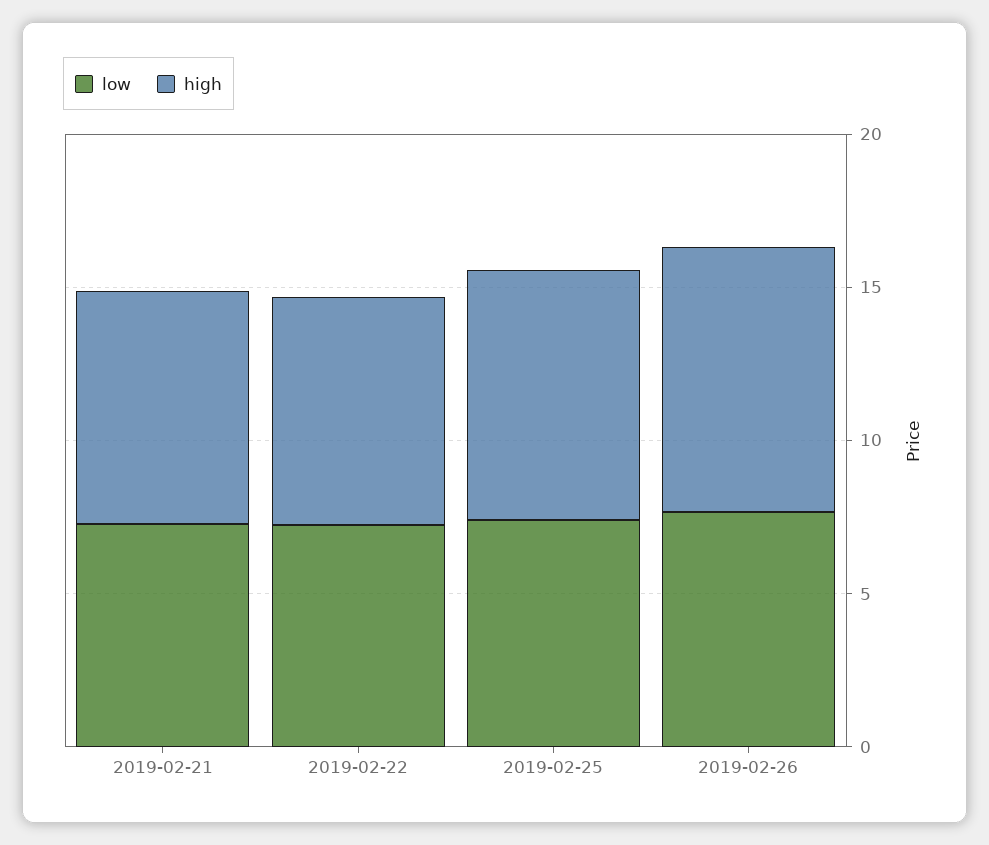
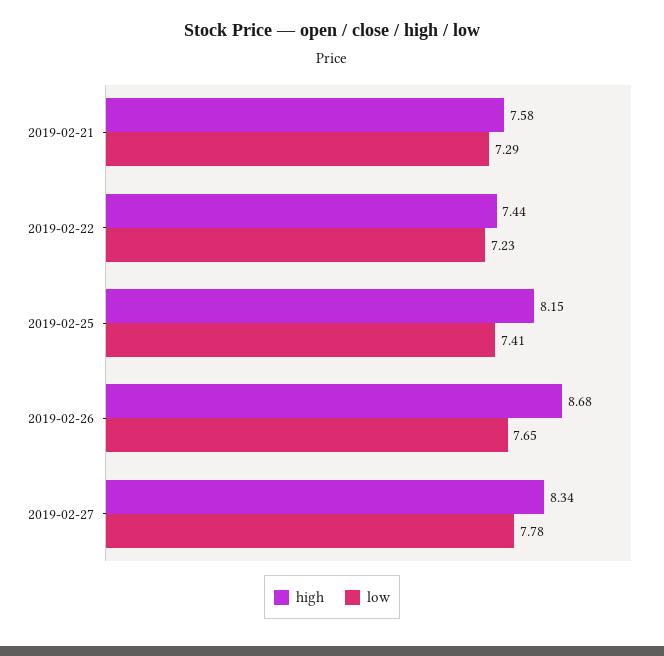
high, 2019-02-27: none -> 8.34
low, 2019-02-27: none -> 7.78

